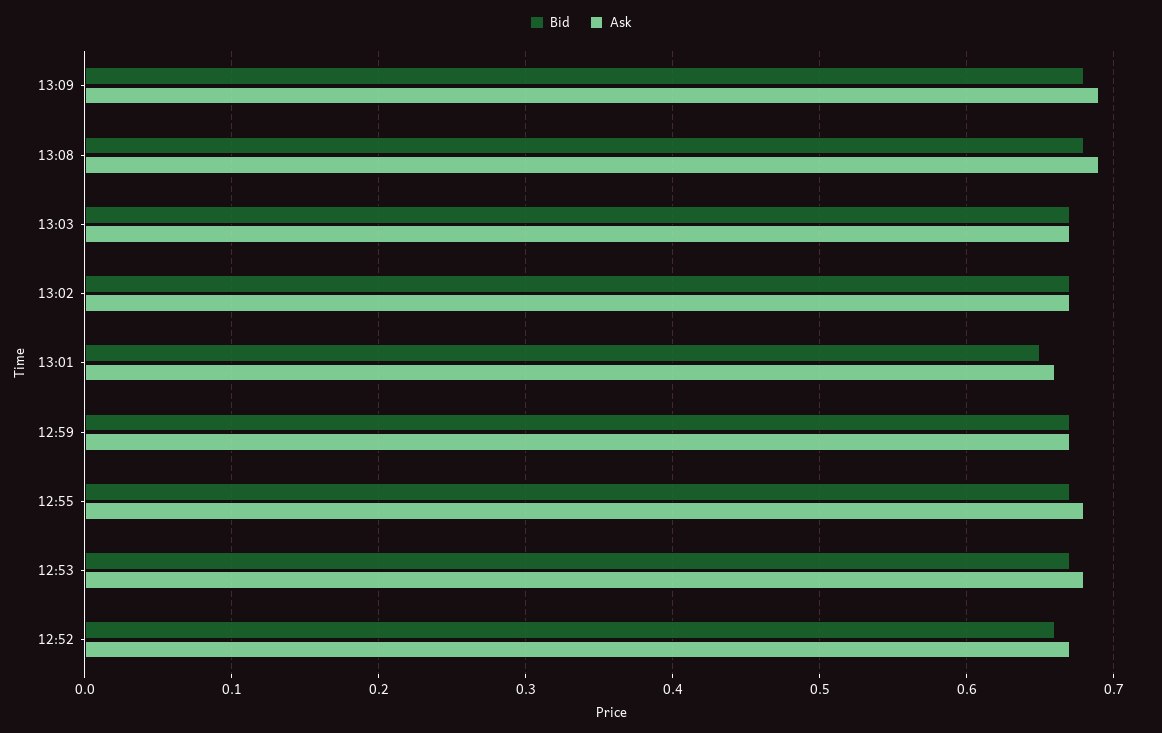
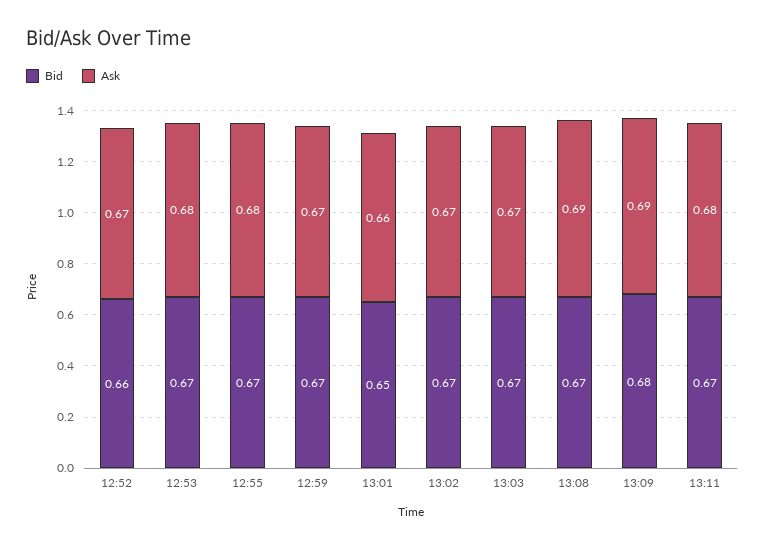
Bid, 13:08: 0.68 -> 0.67
Bid, 13:11: none -> 0.67
Ask, 13:11: none -> 0.68

